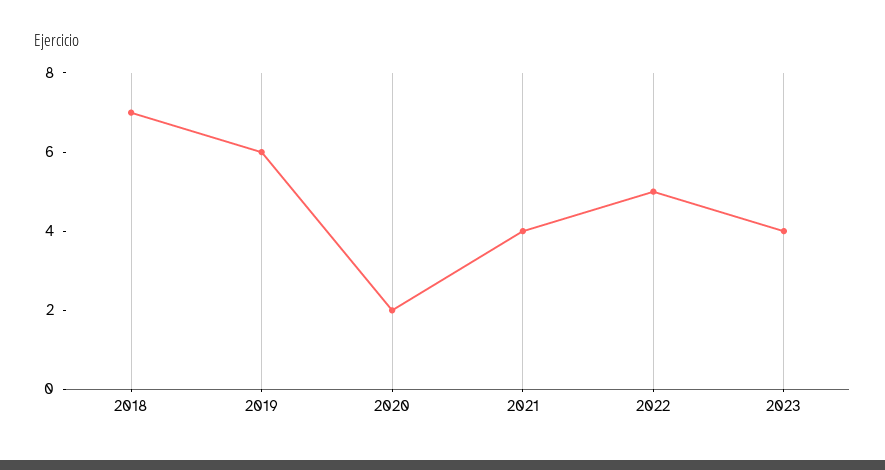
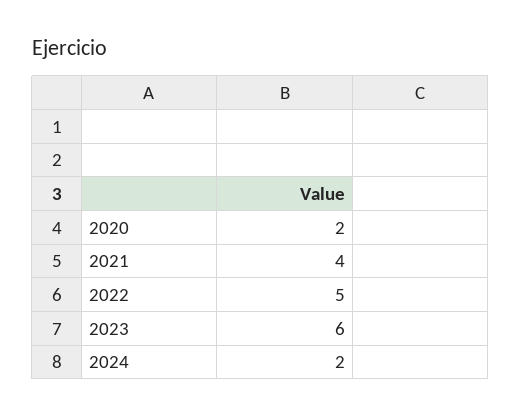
2018: 7 -> none
2019: 6 -> none
2023: 4 -> 6
2024: none -> 2

